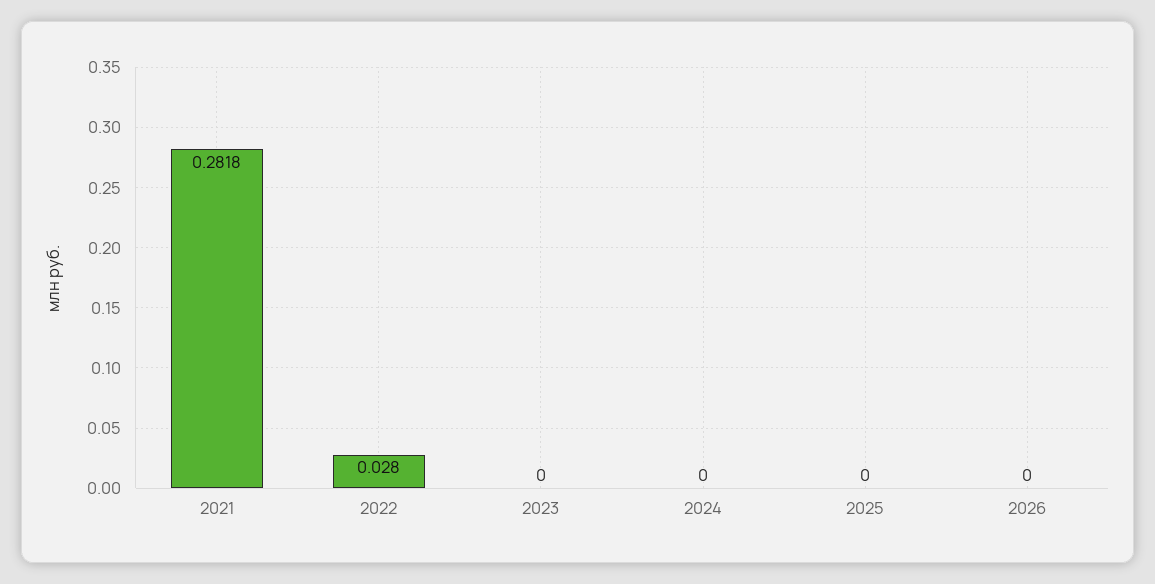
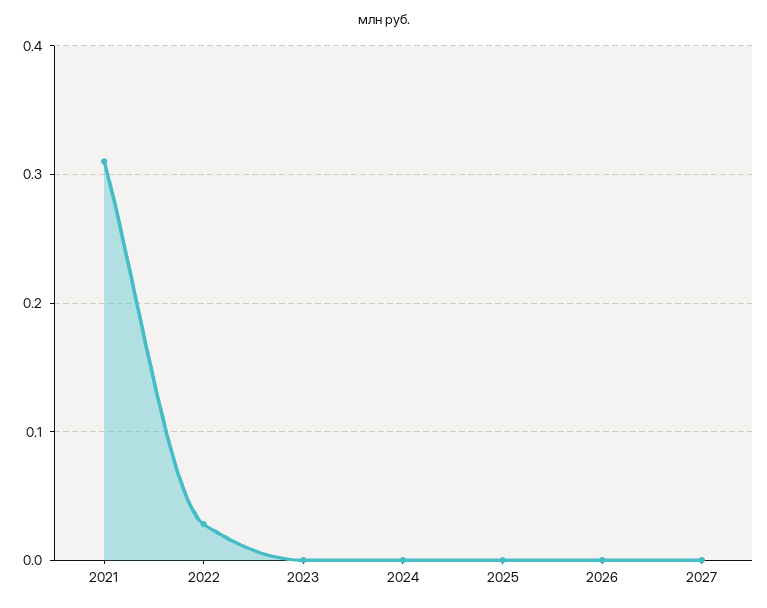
2021: 0.2818 -> 0.31
2027: none -> 0

